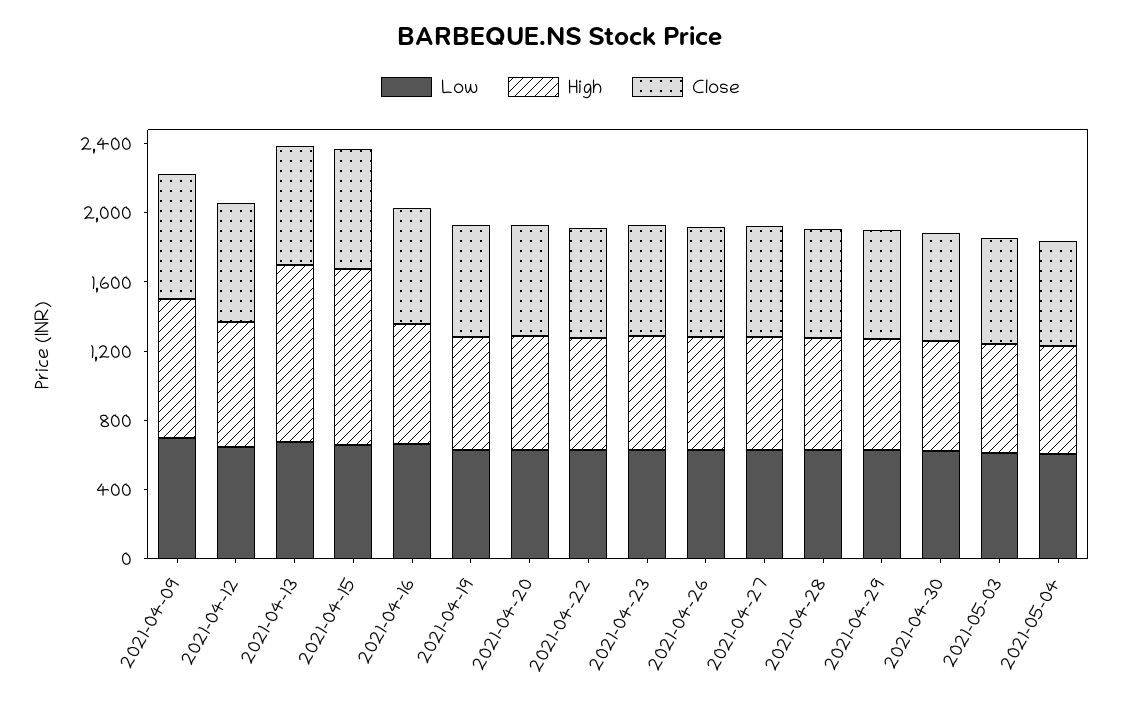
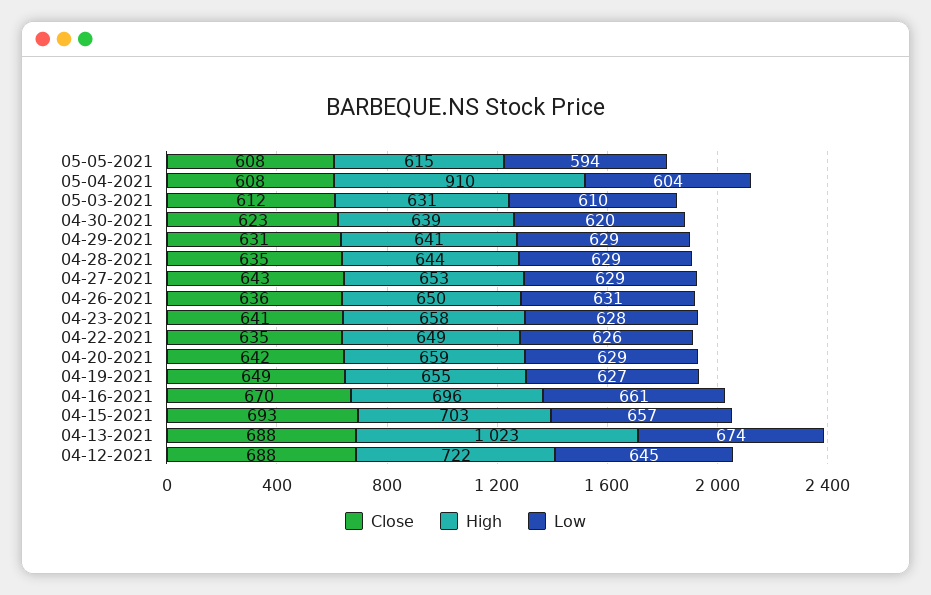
Low, 2021-04-09: 700 -> none
High, 2021-04-09: 800 -> none
Close, 2021-04-09: 700 -> none
High, 2021-04-15: 1000 -> 703
High, 2021-05-04: 600 -> 910
Close, 05-05-2021: none -> 608
High, 05-05-2021: none -> 615
Low, 05-05-2021: none -> 594

